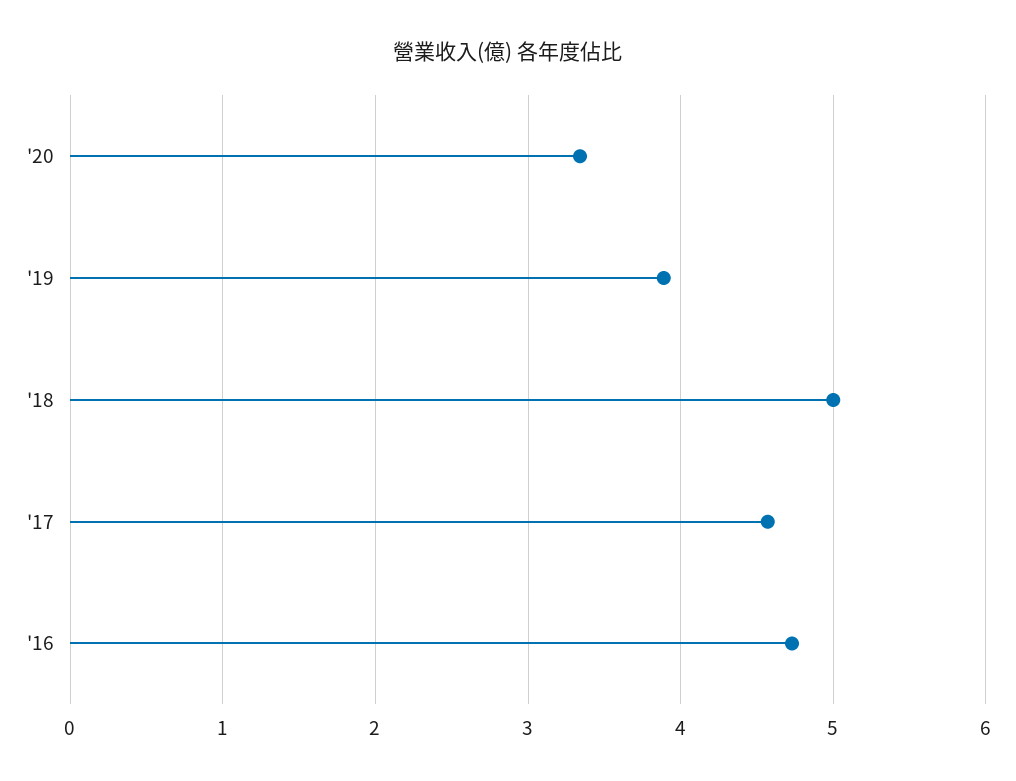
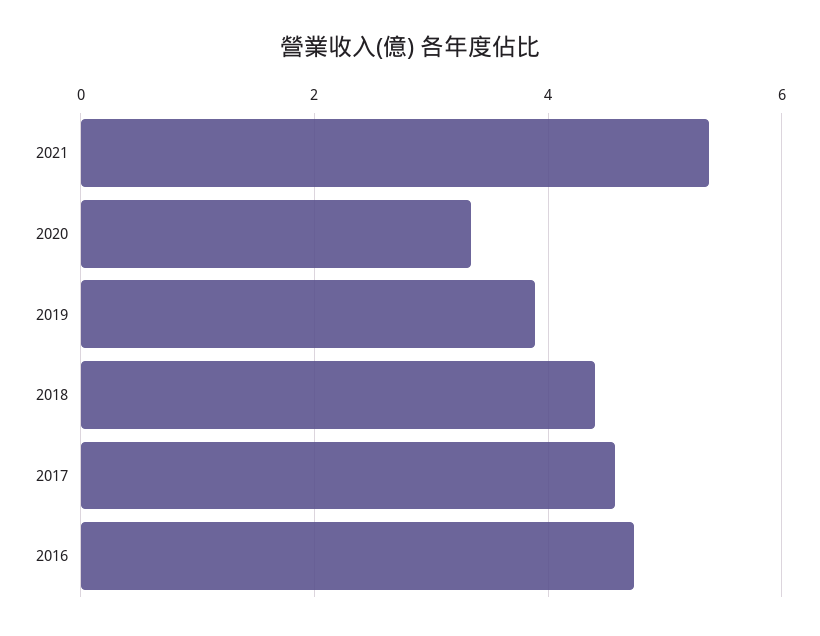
'18: 5 -> 4.4
2021: none -> 5.4

